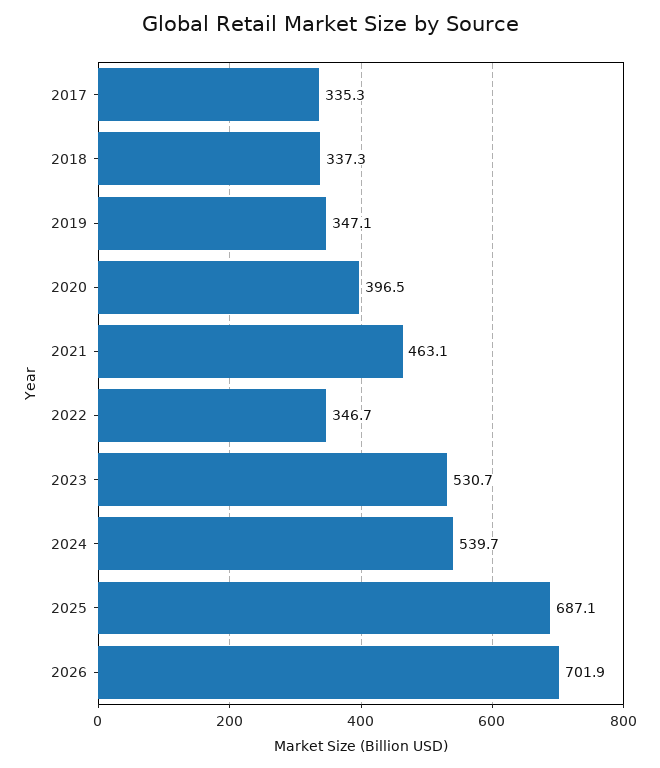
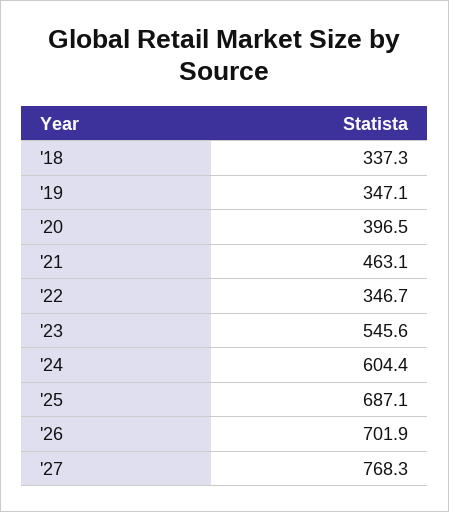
2017: 335.3 -> none
2023: 530.7 -> 545.6
2024: 539.7 -> 604.4
'27: none -> 768.3

